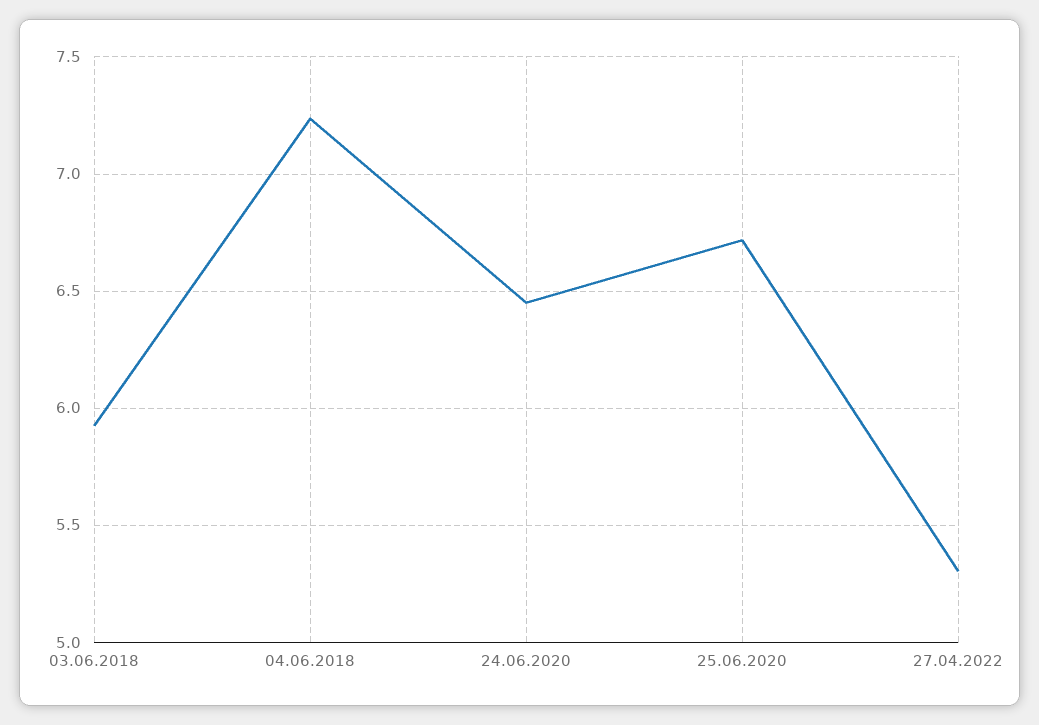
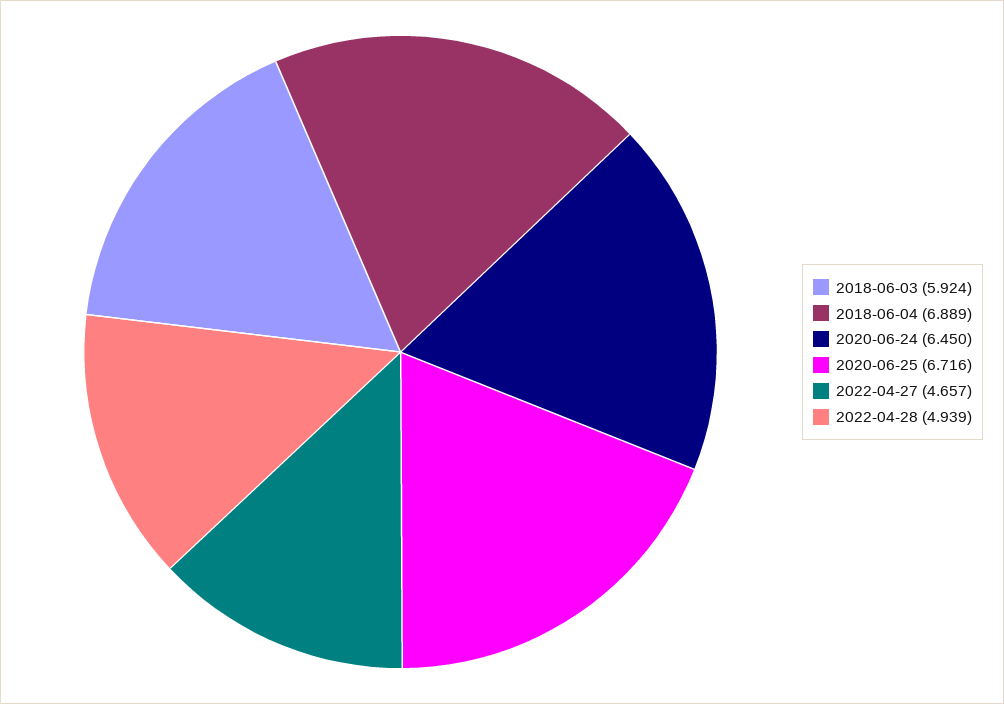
04.06.2018: 7.25 -> 6.889
27.04.2022: 5.3 -> 4.657
2022-04-28: none -> 4.939

